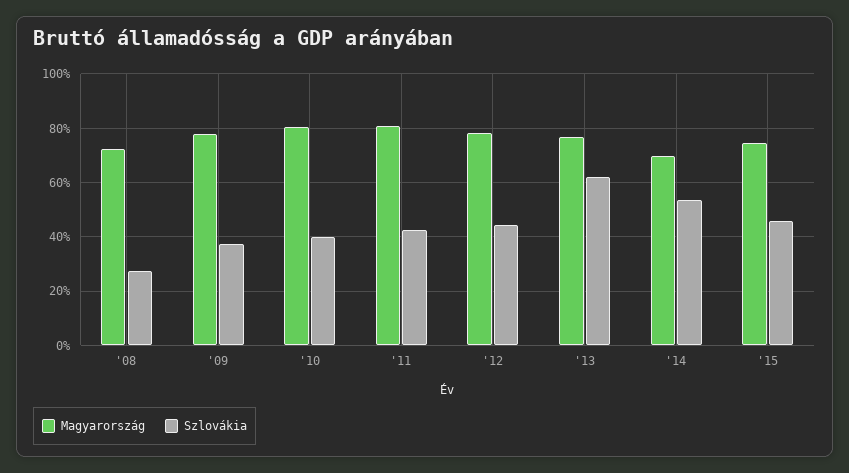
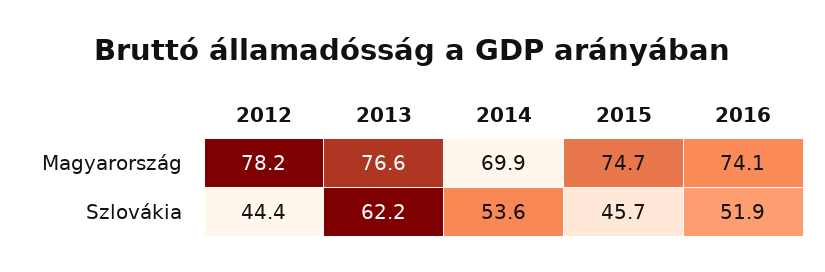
Magyarország, '08: 72.5 -> none
Szlovákia, '08: 27.5 -> none
Magyarország, '09: 77.5 -> none
Szlovákia, '09: 37.5 -> none
Magyarország, '10: 80 -> none
Szlovákia, '10: 40 -> none
Magyarország, '11: 80 -> none
Szlovákia, '11: 42.5 -> none
Magyarország, 2016: none -> 74.1
Szlovákia, 2016: none -> 51.9

